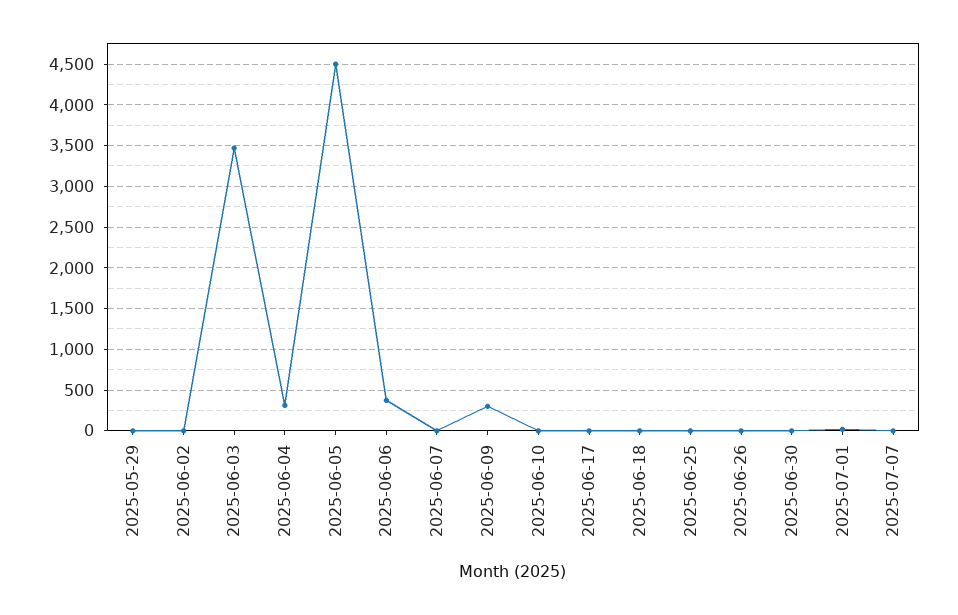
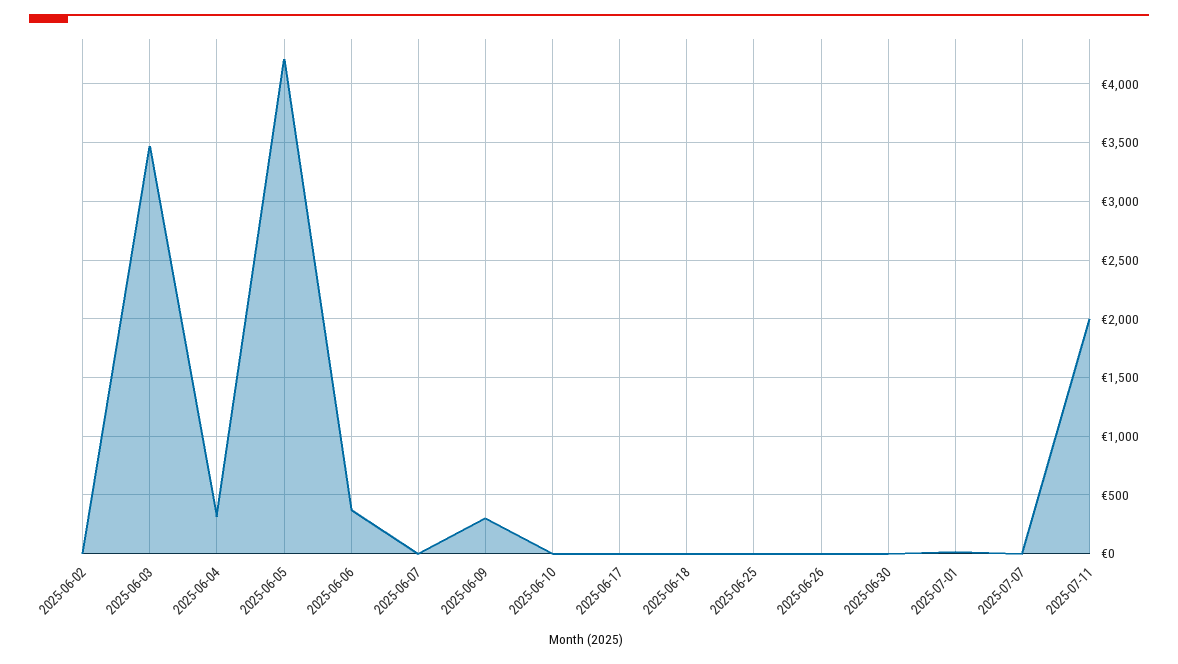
2025-05-29: 0 -> none
2025-06-05: 4500 -> 4200
2025-07-11: none -> 2000

